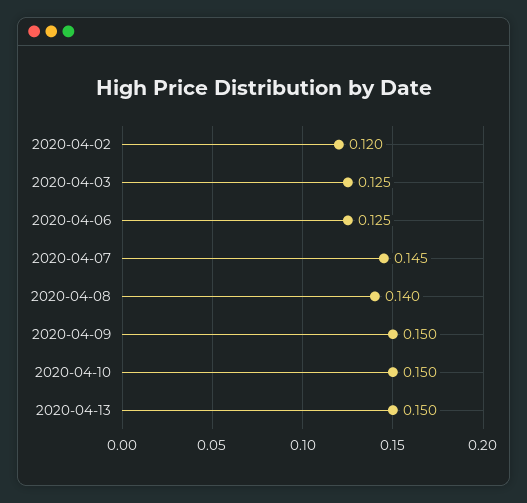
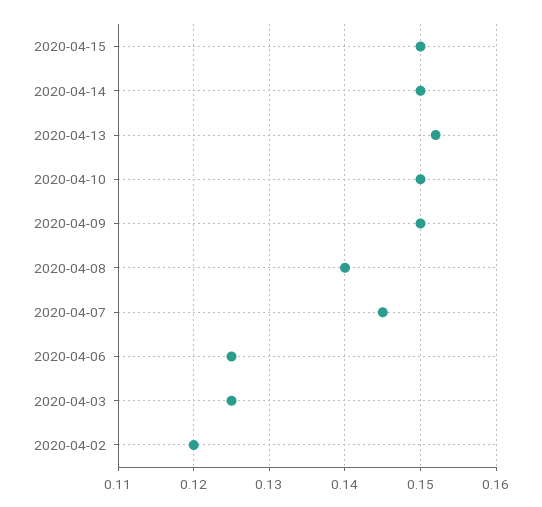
2020-04-13: 0.15 -> 0.152
2020-04-15: none -> 0.15
2020-04-14: none -> 0.15

